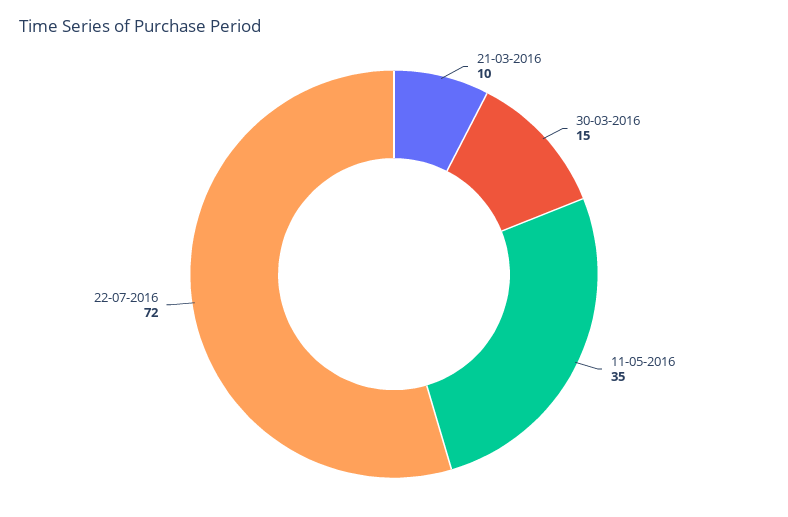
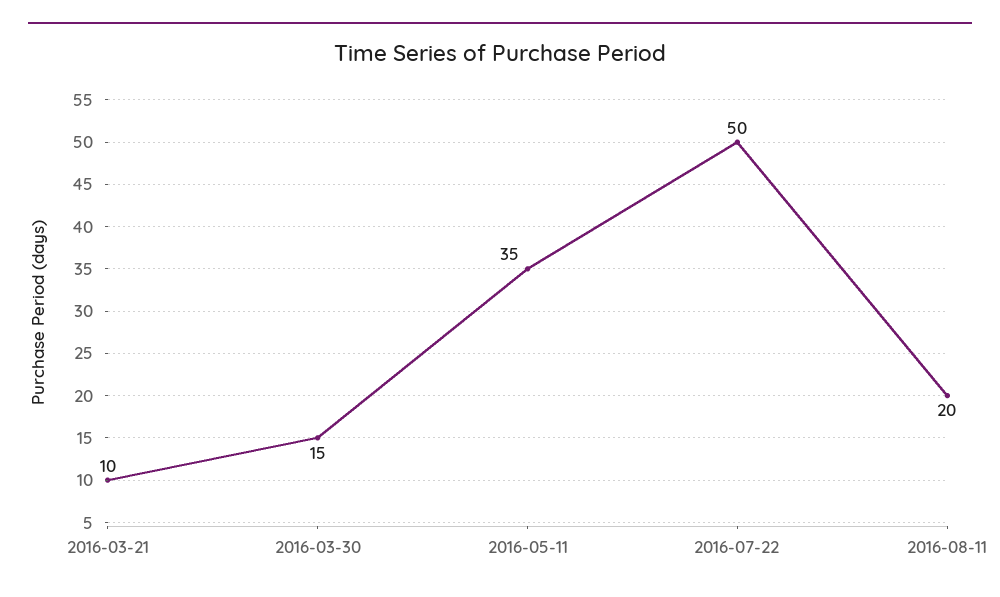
22-07-2016: 72 -> 50
2016-08-11: none -> 20

